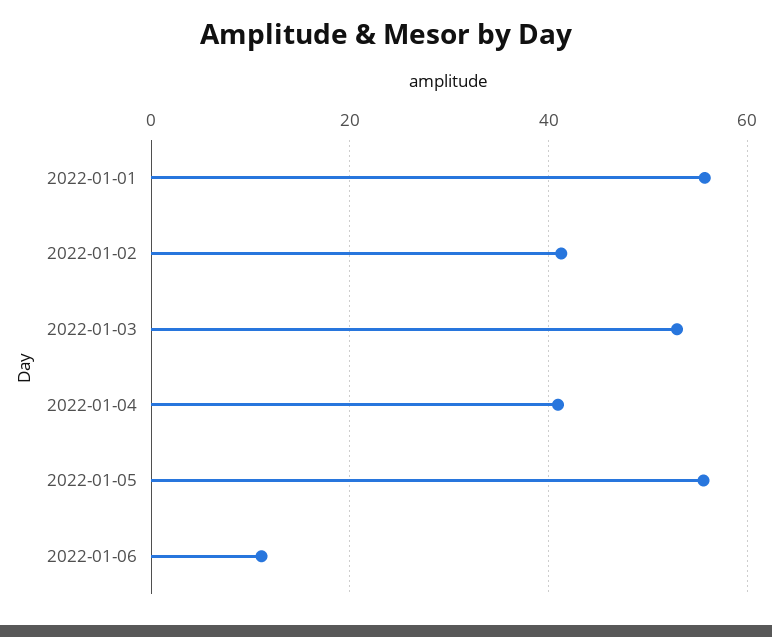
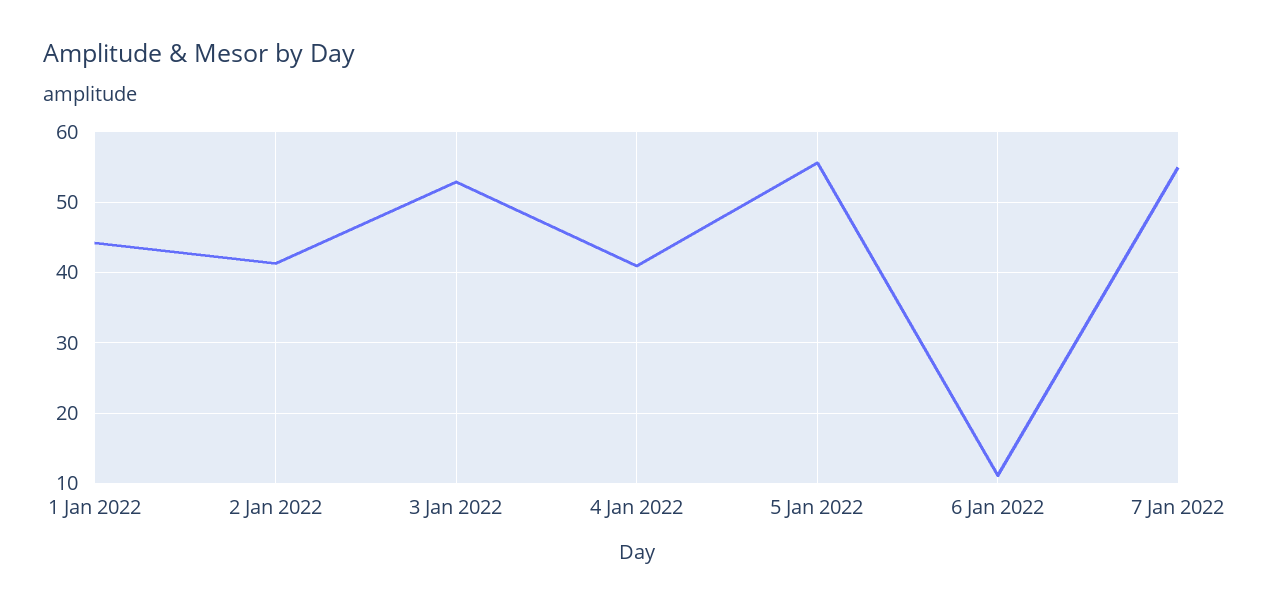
2022-01-01: 56 -> 44
7 Jan 2022: none -> 55

